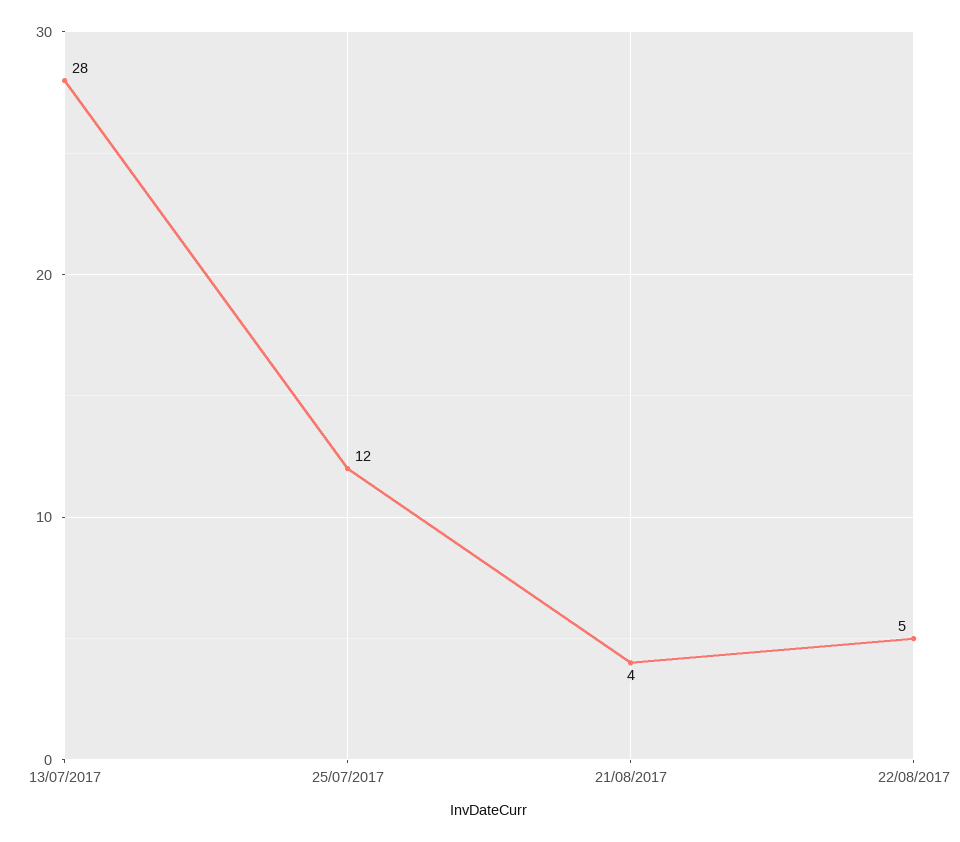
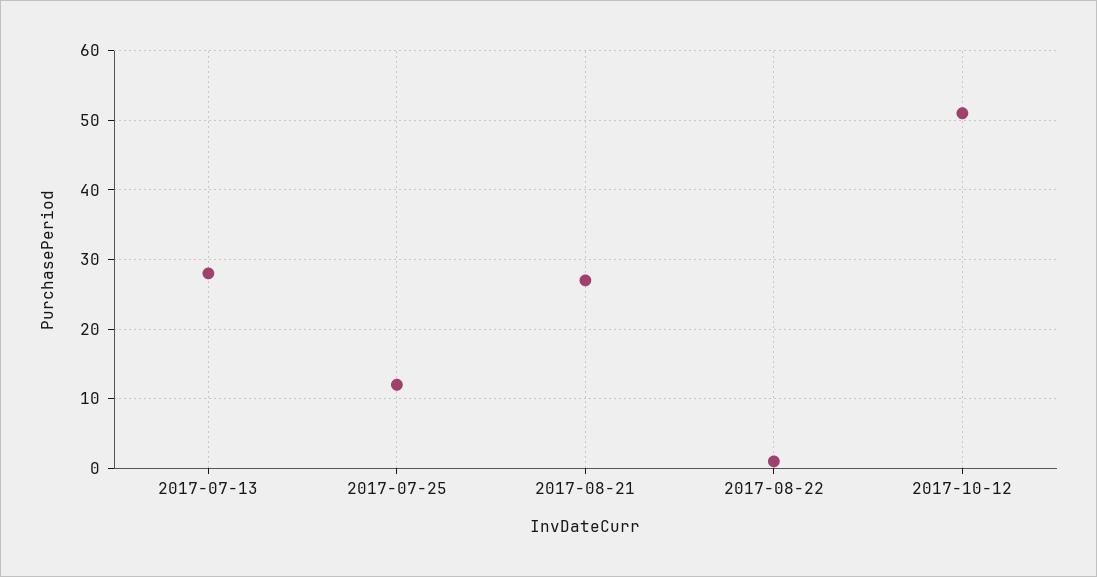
21/08/2017: 4 -> 27
22/08/2017: 5 -> 1
2017-10-12: none -> 51

